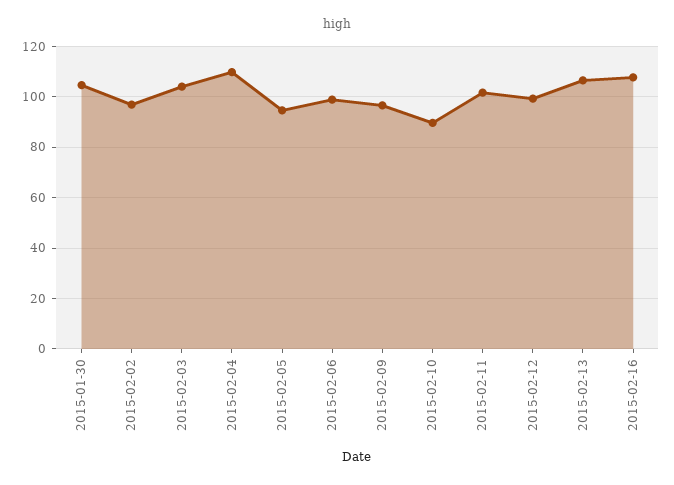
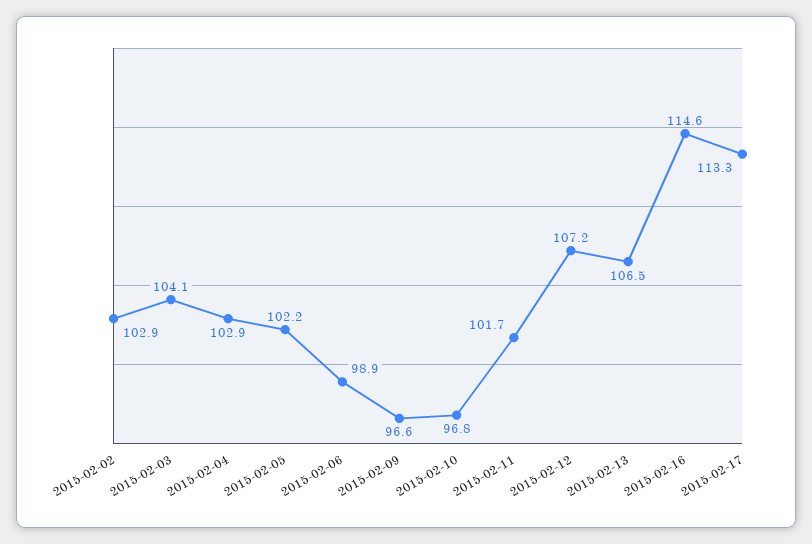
2015-01-30: 105 -> none
2015-02-02: 97.5 -> 102.9
2015-02-04: 110 -> 102.9
2015-02-05: 95 -> 102.2
2015-02-10: 90 -> 96.8
2015-02-12: 100 -> 107.2
2015-02-16: 107.5 -> 114.6
2015-02-17: none -> 113.3

